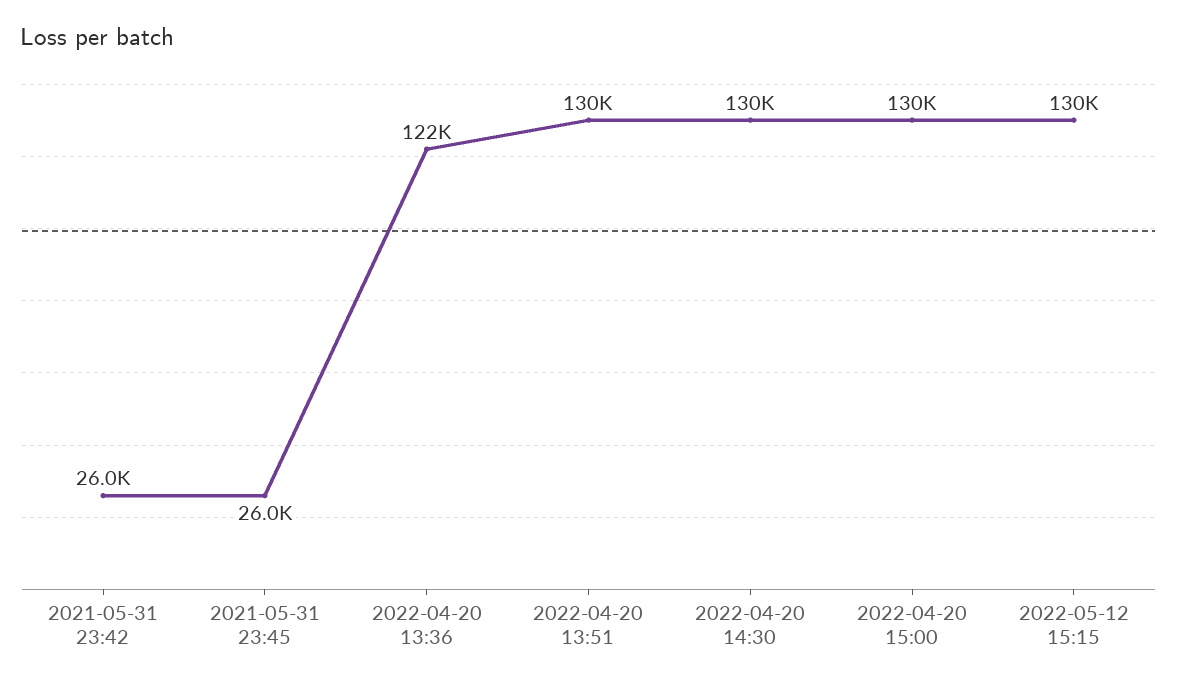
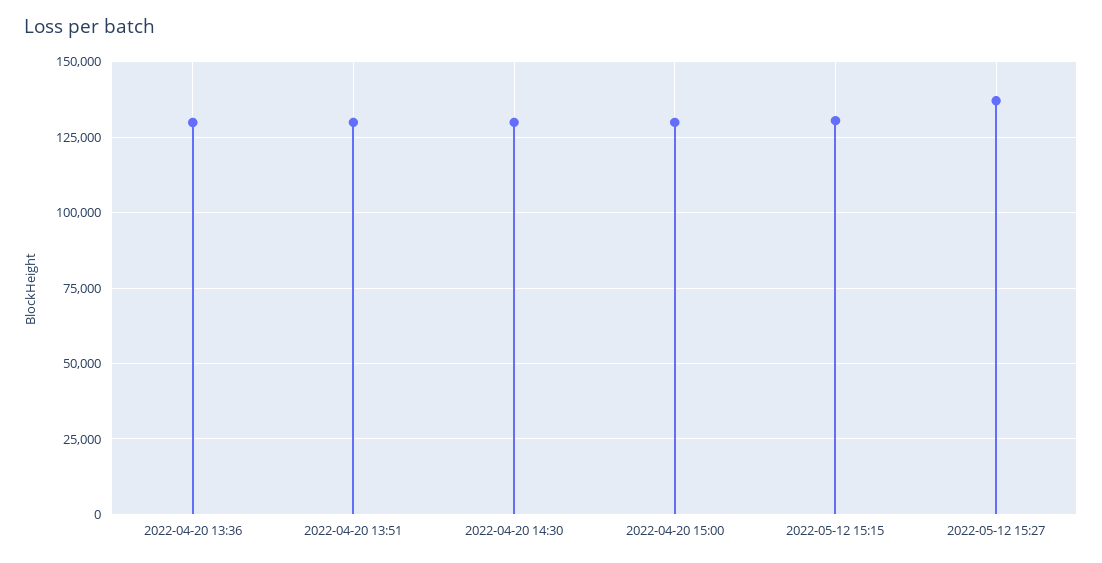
2021-05-31 23:42: 26000 -> none
2021-05-31 23:45: 26000 -> none
2022-04-20 13:36: 122000 -> 130000
2022-05-12 15:27: none -> 137500

